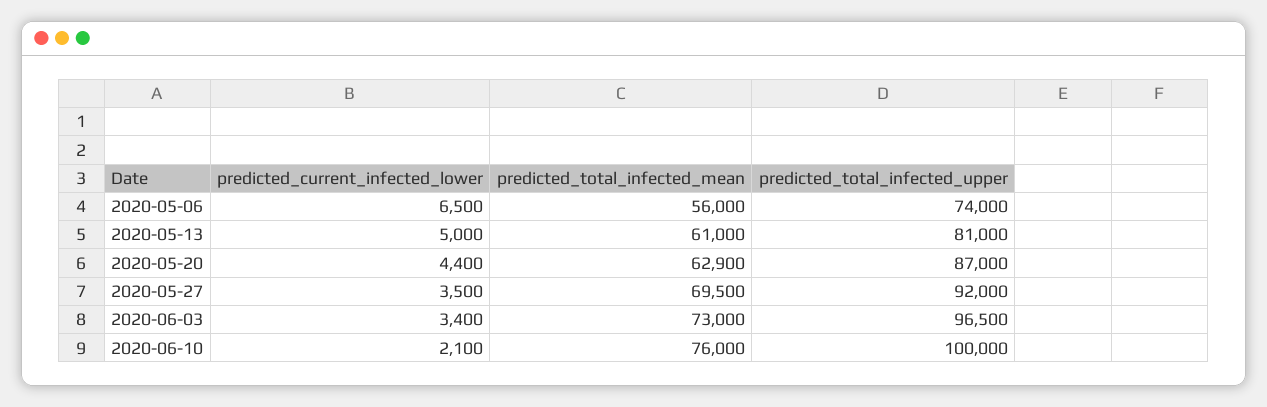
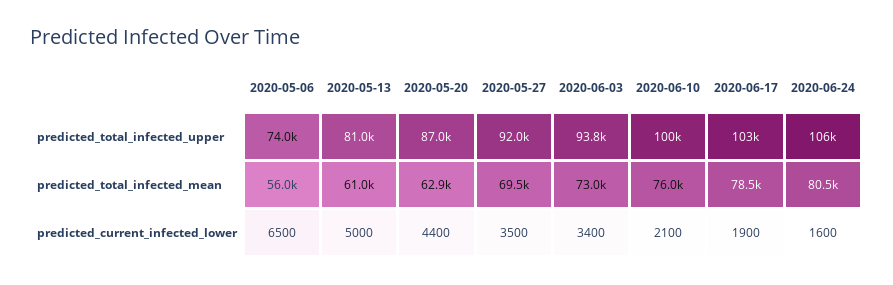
predicted_total_infected_upper, 2020-06-03: 96500 -> 93800
predicted_total_infected_upper, 2020-06-17: none -> 103000
predicted_total_infected_upper, 2020-06-24: none -> 106000
predicted_total_infected_mean, 2020-06-17: none -> 78500
predicted_total_infected_mean, 2020-06-24: none -> 80500
predicted_current_infected_lower, 2020-06-17: none -> 1900
predicted_current_infected_lower, 2020-06-24: none -> 1600

